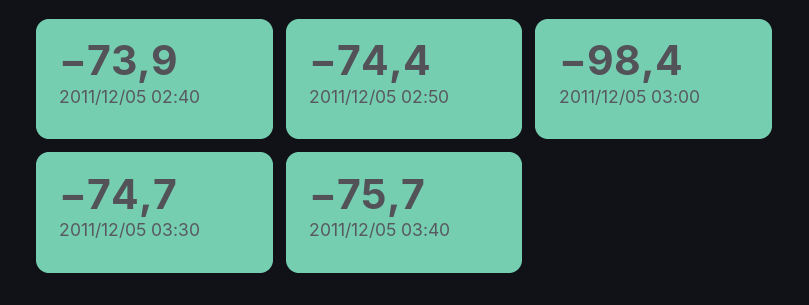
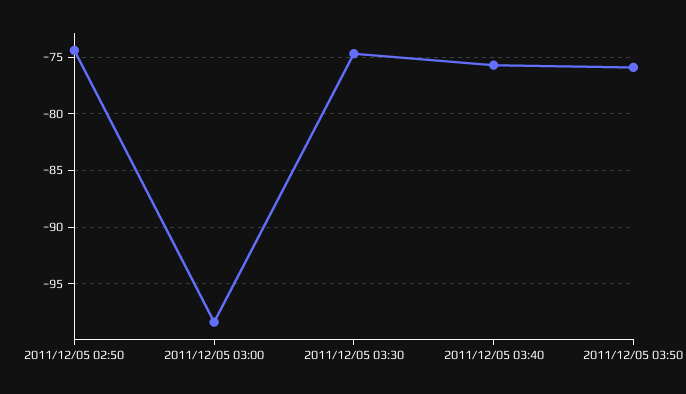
2011/12/05 02:40: -73.9 -> none
2011/12/05 03:50: none -> -76

